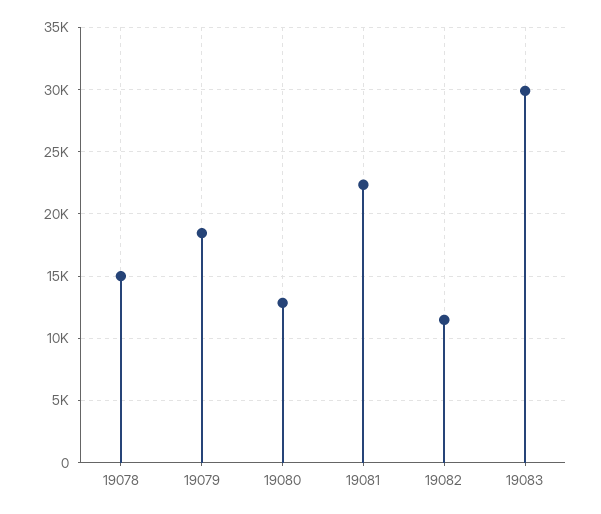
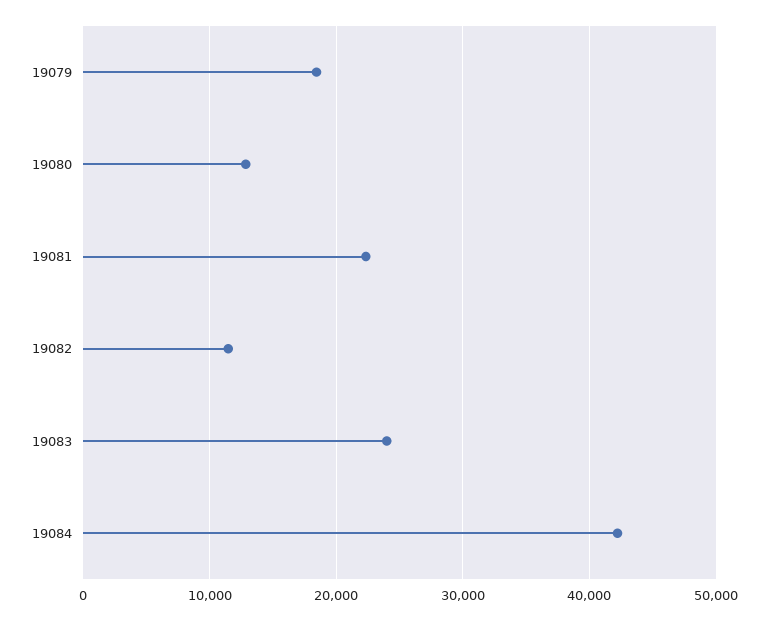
19078: 15000 -> none
19083: 30000 -> 24000
19084: none -> 42000

